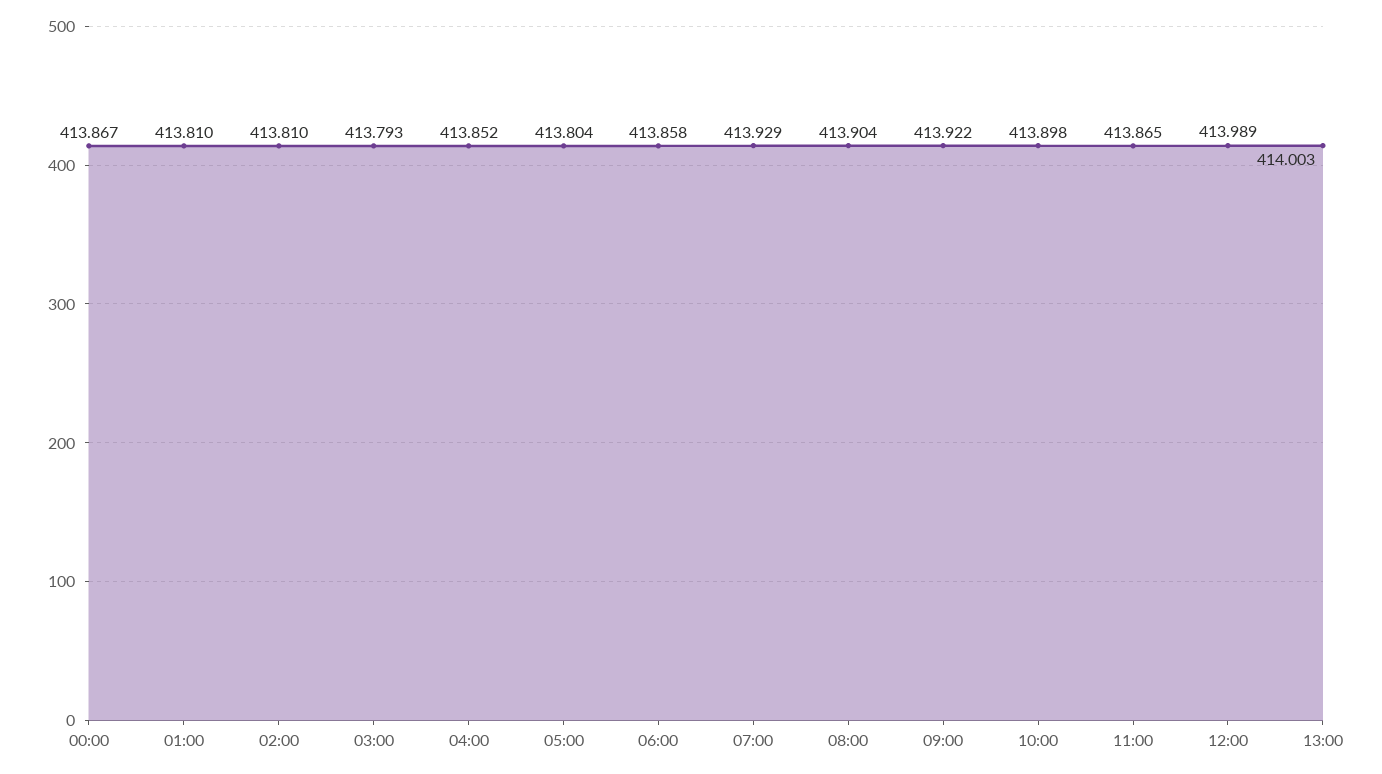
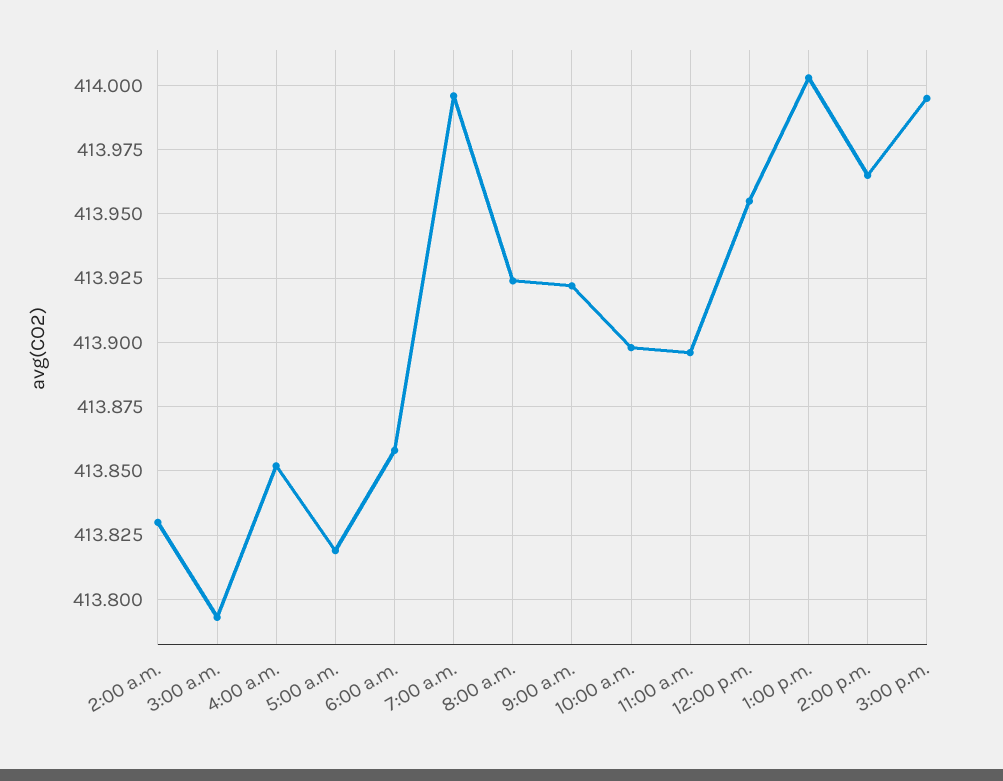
00:00: 413.867 -> none
01:00: 413.81 -> none
02:00: 413.81 -> 413.83
05:00: 413.804 -> 413.82
07:00: 413.929 -> 413.995
08:00: 413.904 -> 413.925
11:00: 413.865 -> 413.895
12:00: 413.989 -> 413.955
2:00 p.m.: none -> 413.965
3:00 p.m.: none -> 413.995

